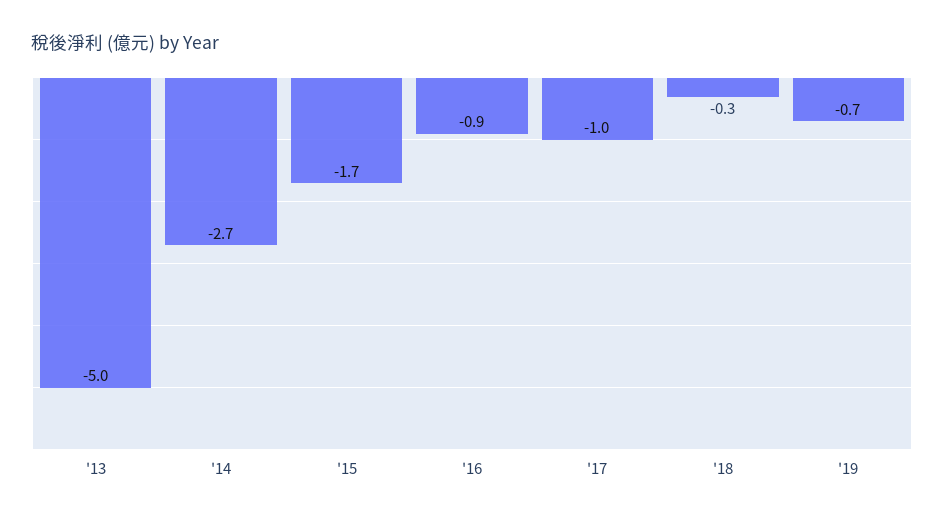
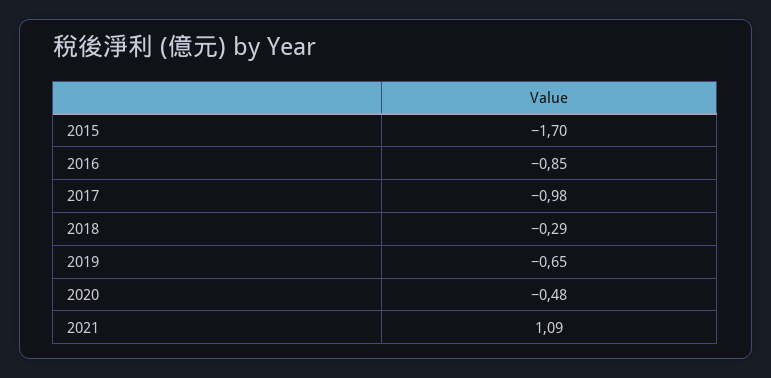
'13: -5 -> none
'14: -2.7 -> none
2020: none -> -0.48
2021: none -> 1.09

